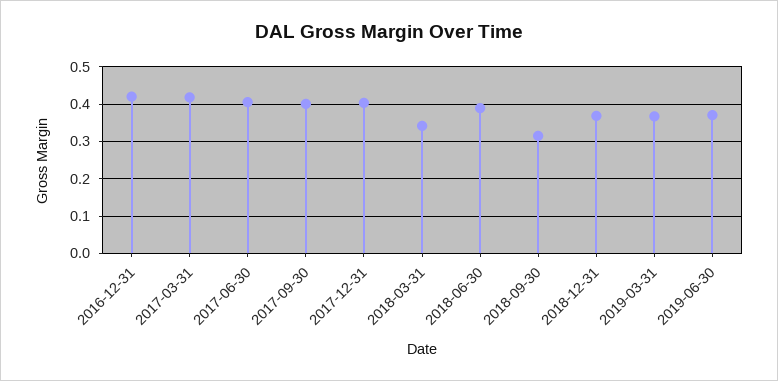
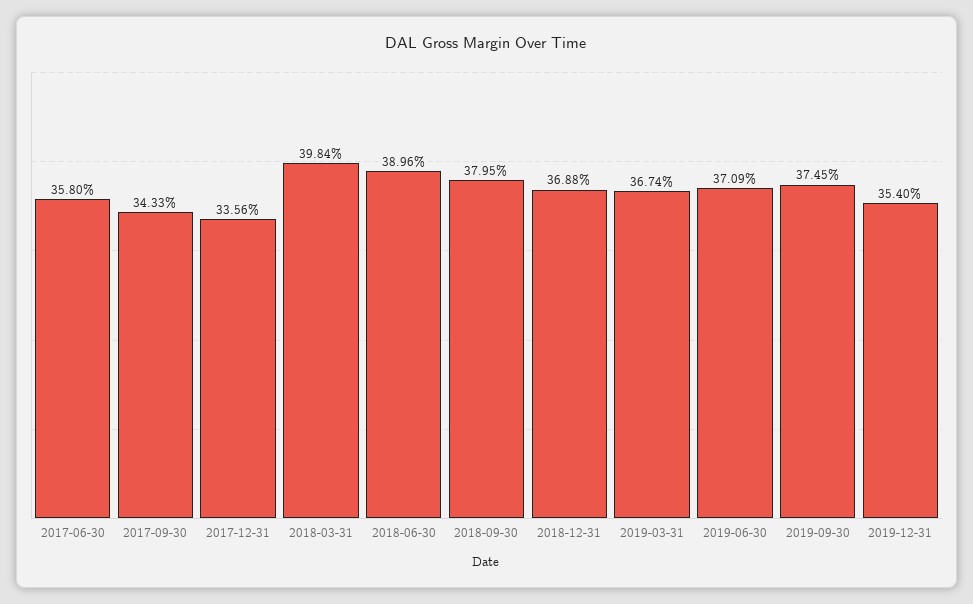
2016-12-31: 0.42 -> none
2017-03-31: 0.42 -> none
2017-06-30: 0.4 -> 0.358
2017-09-30: 0.4 -> 0.3433
2017-12-31: 0.4 -> 0.3356
2018-03-31: 0.34 -> 0.3984
2018-09-30: 0.32 -> 0.3795
2019-09-30: none -> 0.3745
2019-12-31: none -> 0.354

